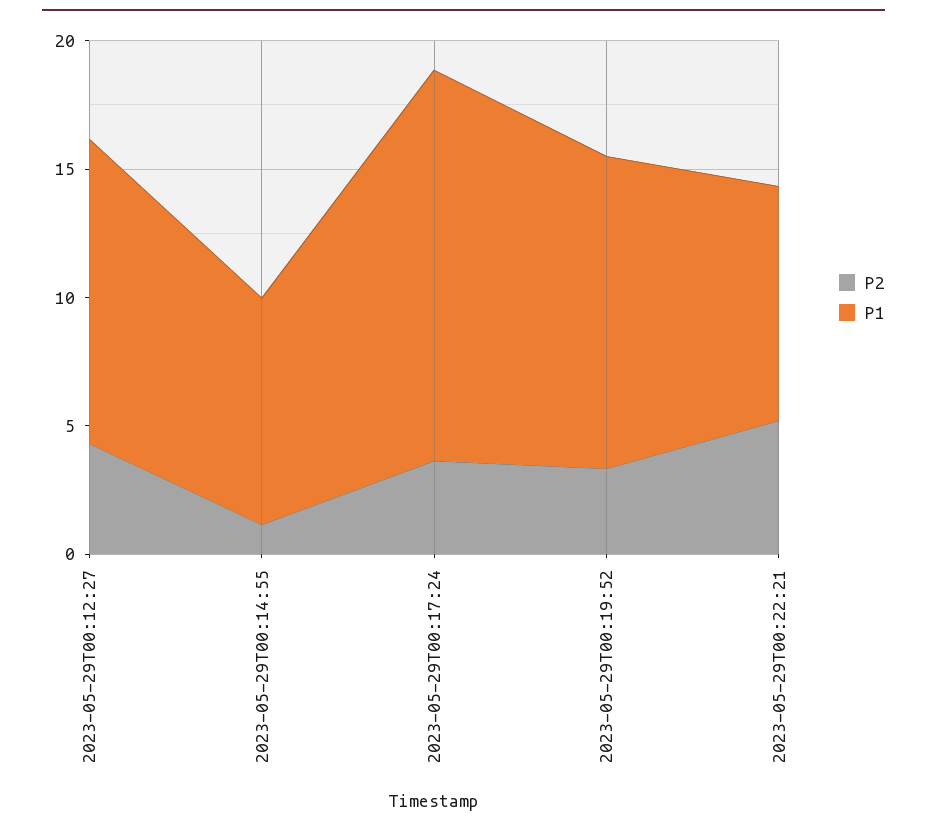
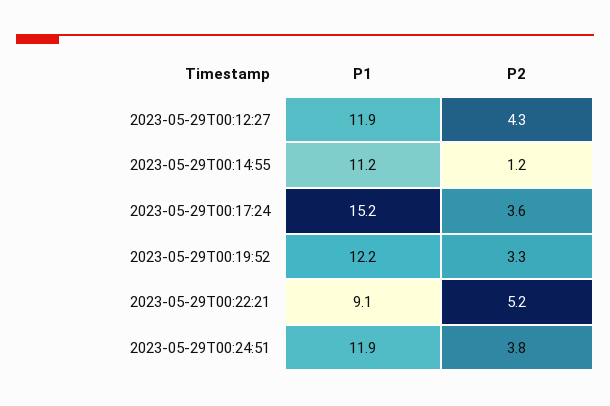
P1, 2023-05-29T00:14:55: 9 -> 11.2
P1, 2023-05-29T00:24:51: none -> 11.9
P2, 2023-05-29T00:24:51: none -> 3.8

